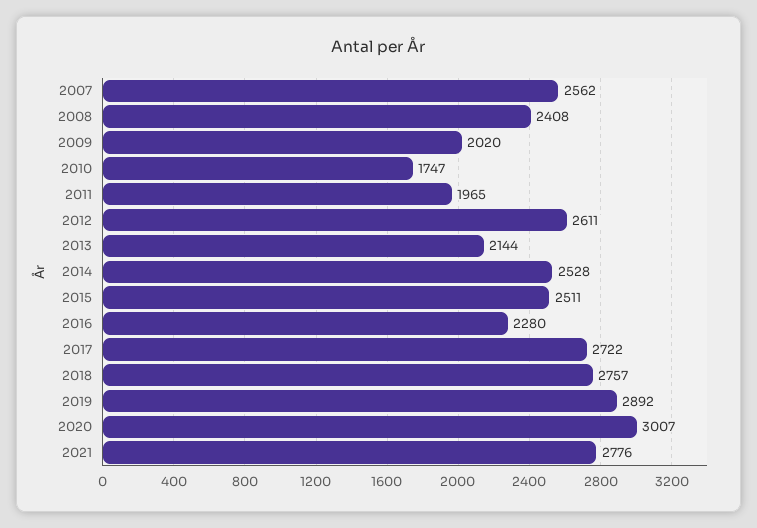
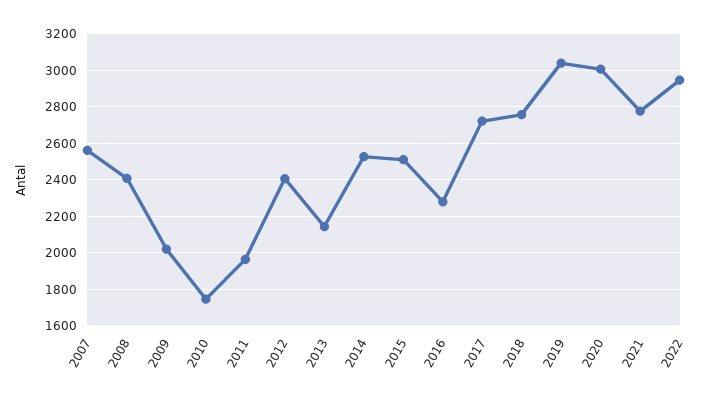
2012: 2611 -> 2400
2019: 2892 -> 3050
2022: none -> 2950

